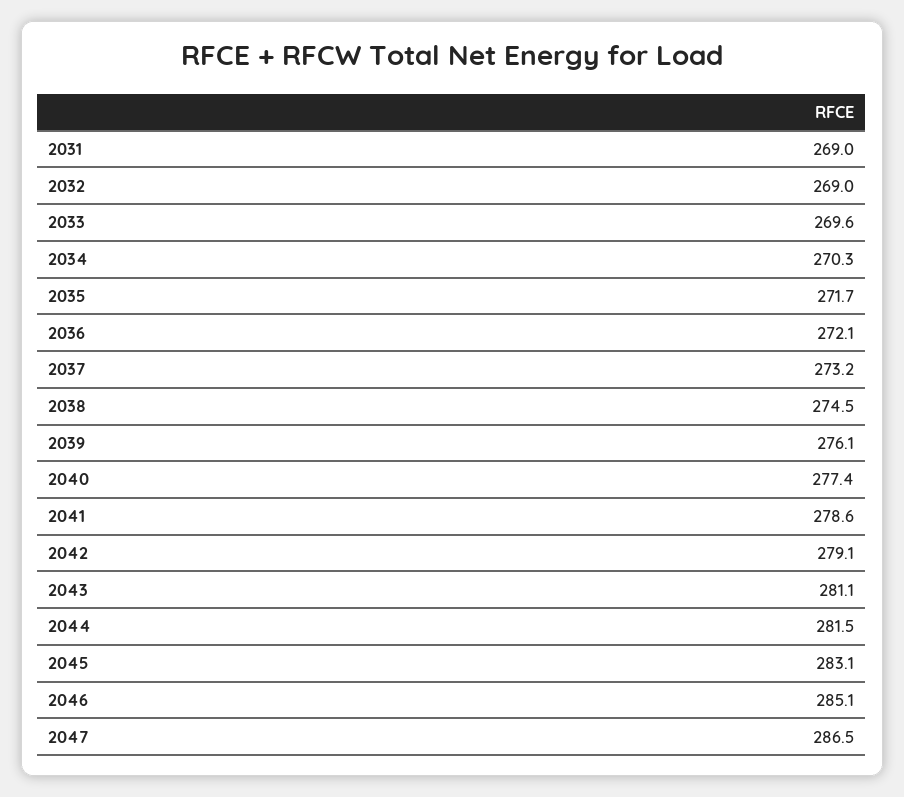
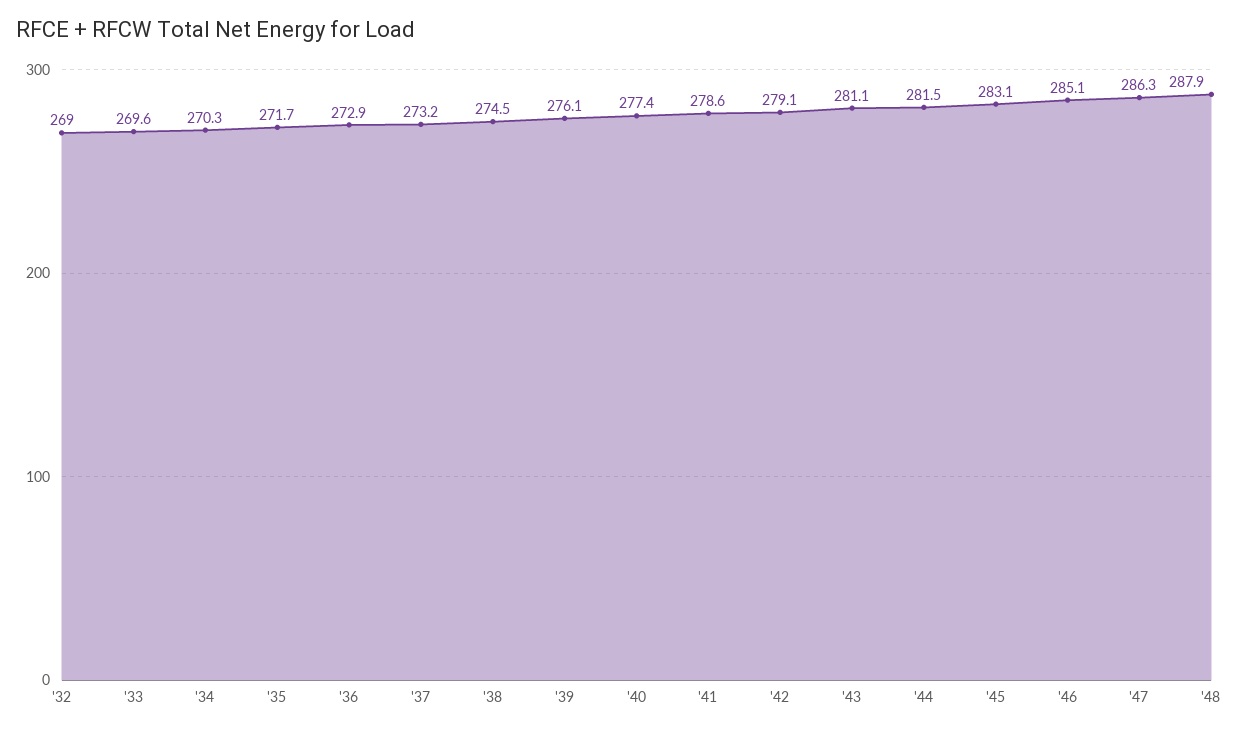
2031: 269 -> none
2036: 272.1 -> 272.9
2047: 286.5 -> 286.3
'48: none -> 287.9

